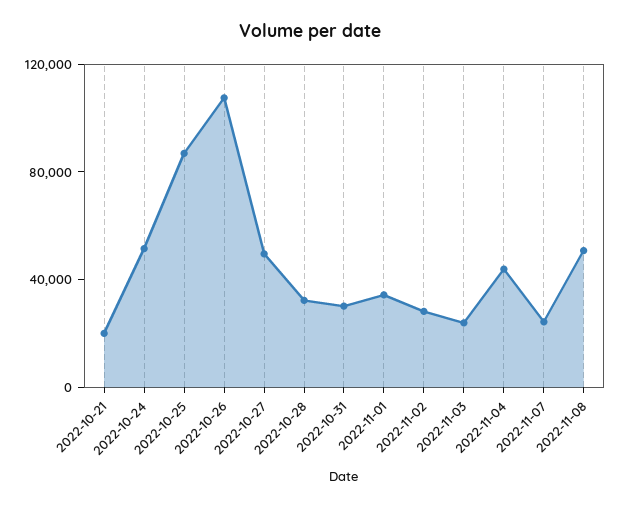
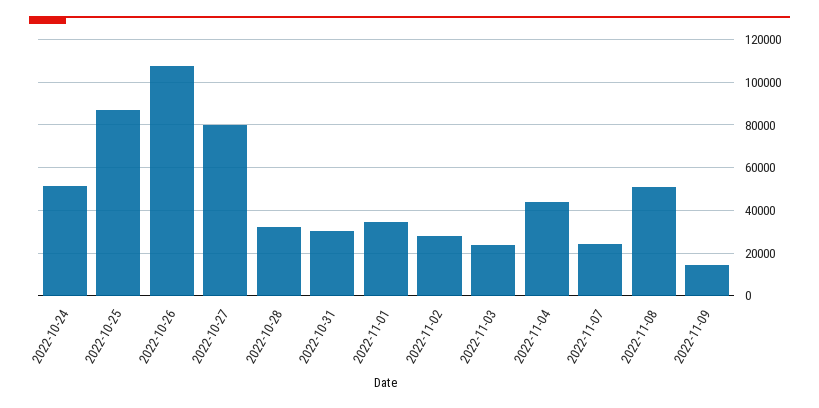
2022-10-21: 20000 -> none
2022-10-27: 50000 -> 80000
2022-11-09: none -> 15000

